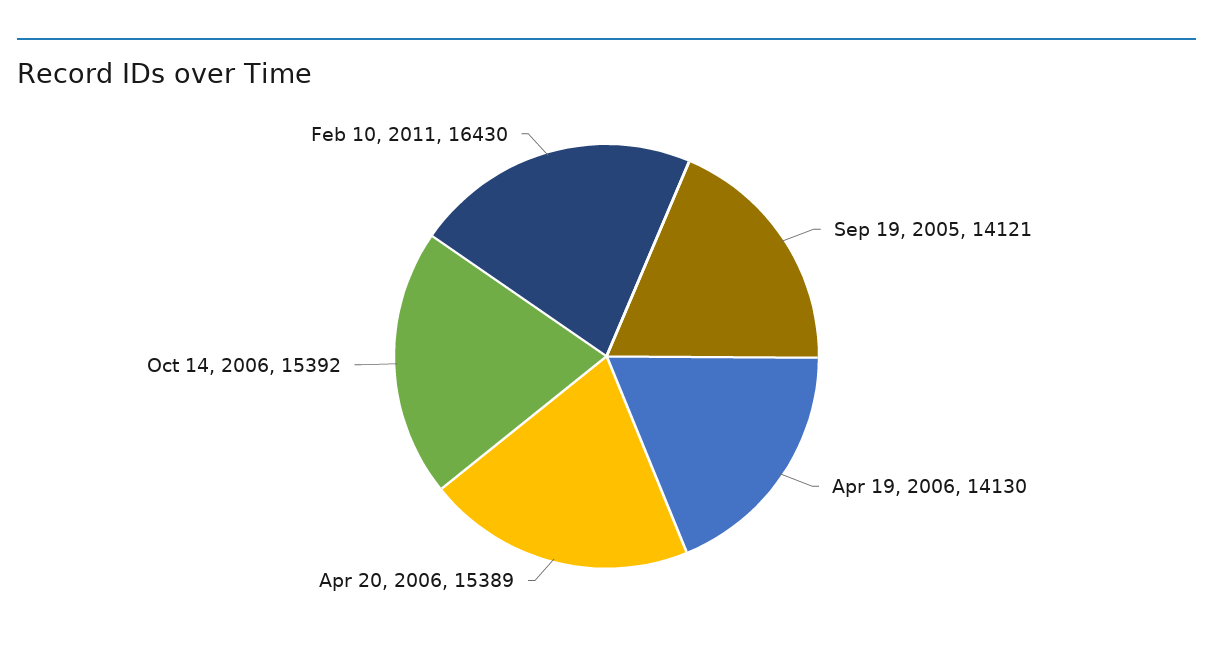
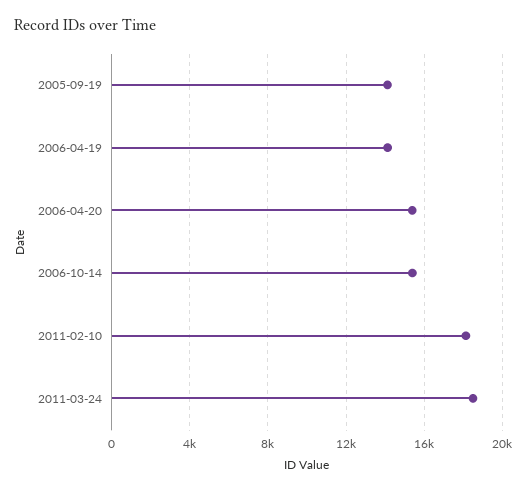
Feb 10, 2011: 16430 -> 18000
2011-03-24: none -> 18500

